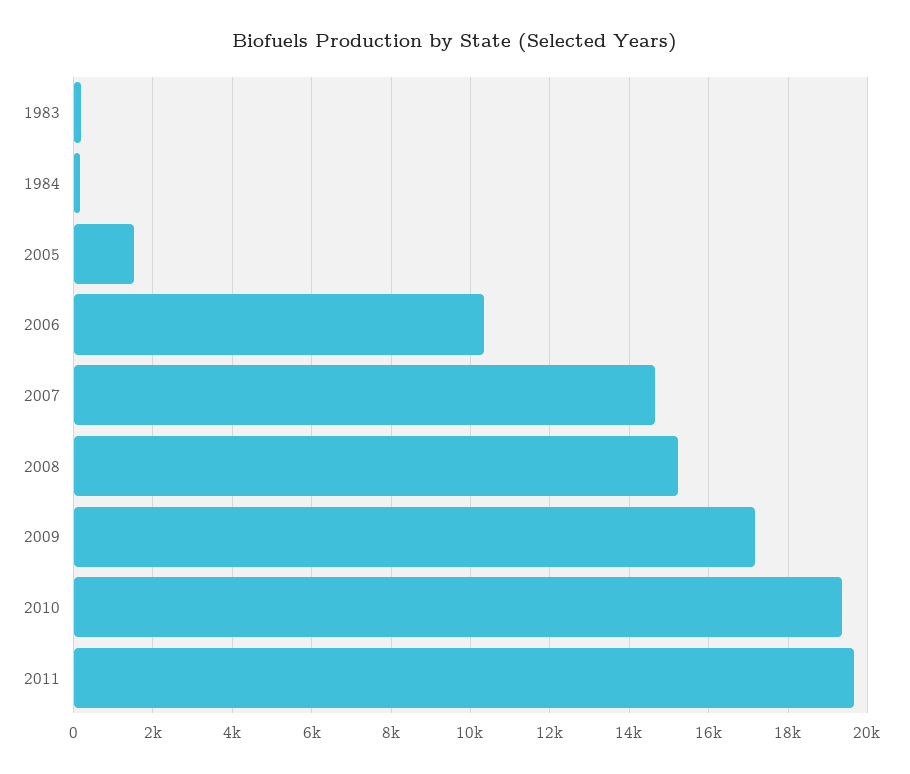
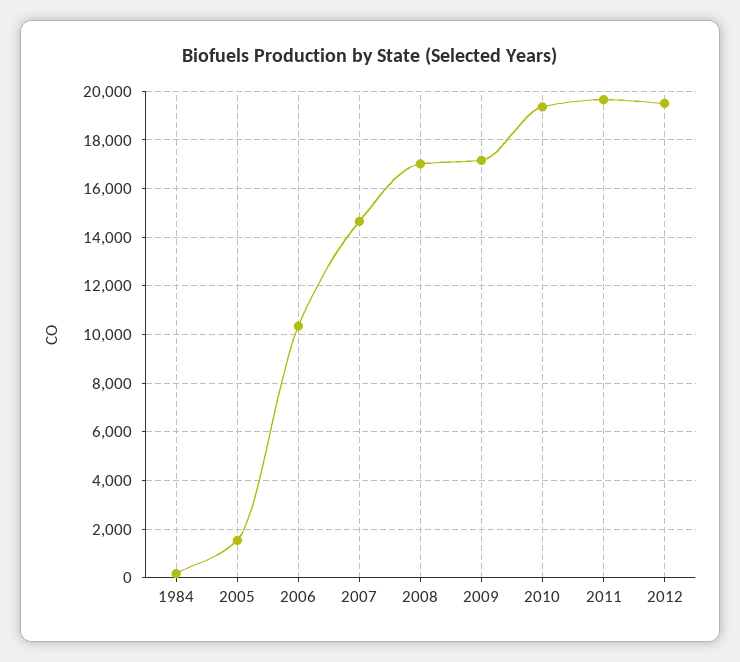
1983: 200 -> none
2008: 15200 -> 17000
2012: none -> 19500

